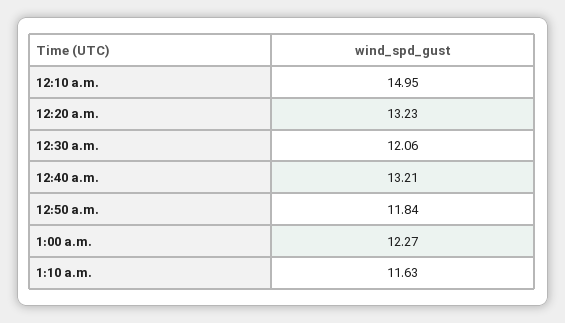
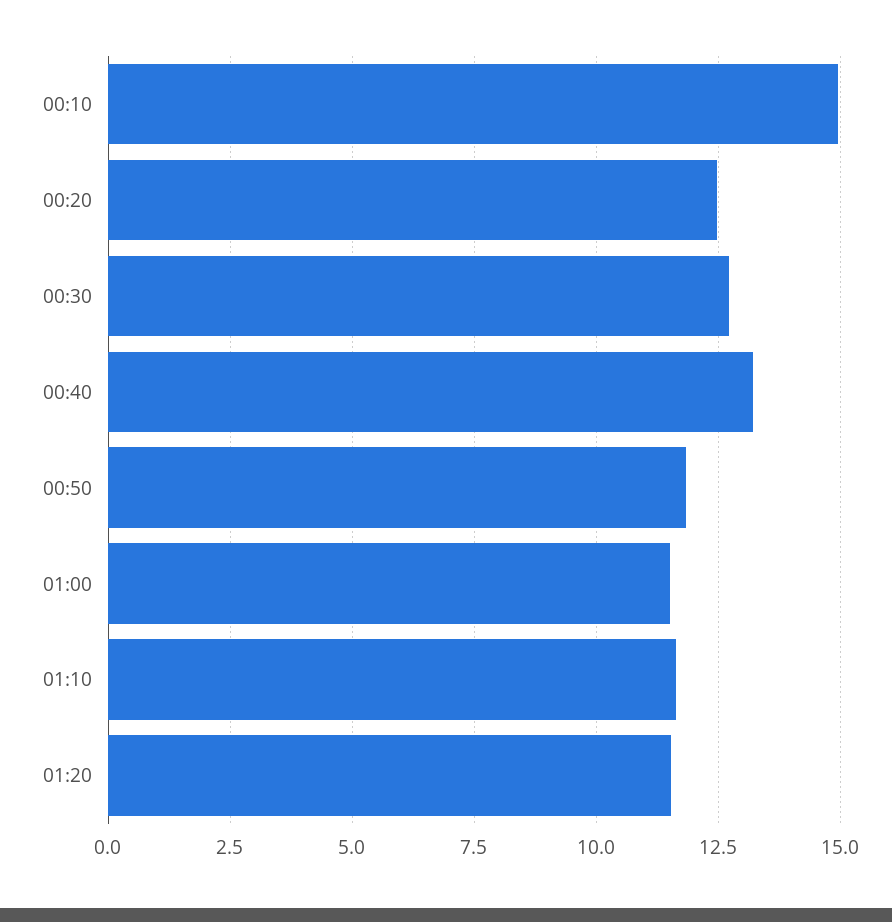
12:20 a.m.: 13.23 -> 12.5
12:30 a.m.: 12.06 -> 12.75
1:00 a.m.: 12.27 -> 11.5
01:20: none -> 11.5

